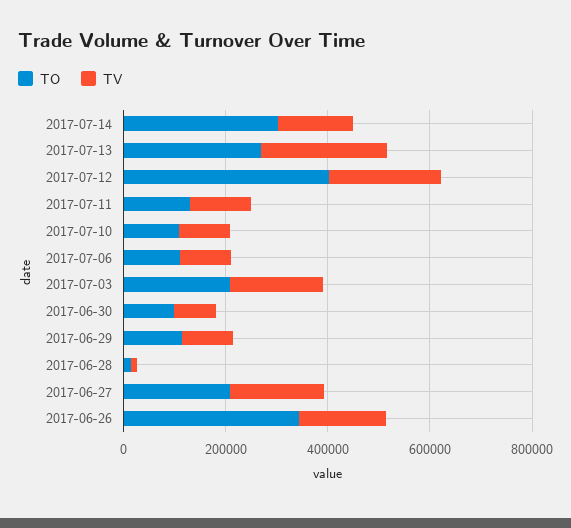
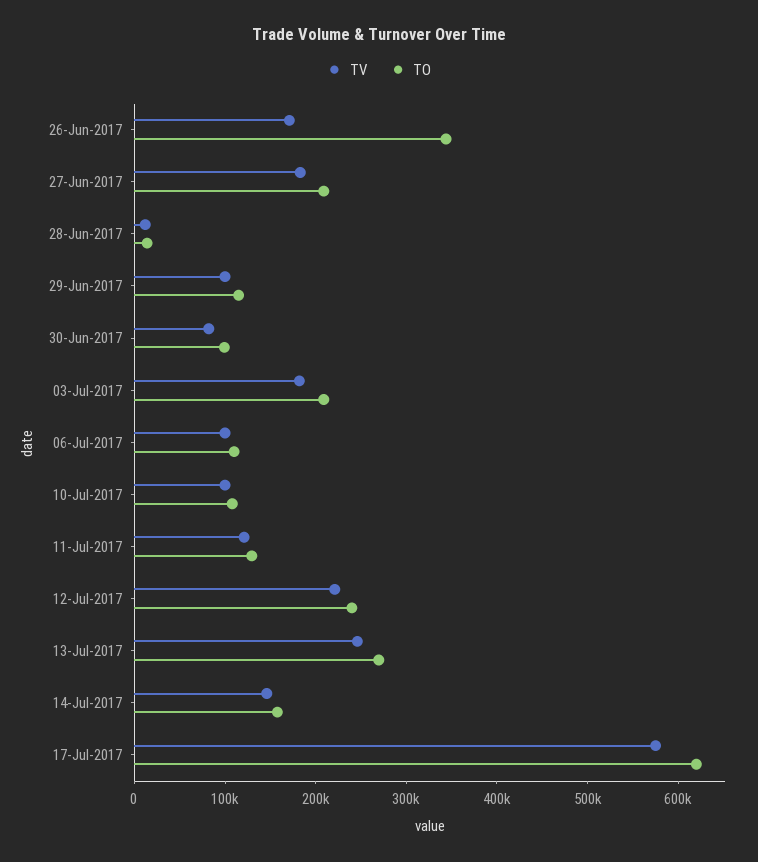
TO, 2017-07-14: 300000 -> 160000
TO, 2017-07-12: 400000 -> 240000
TV, 17-Jul-2017: none -> 580000
TO, 17-Jul-2017: none -> 620000

